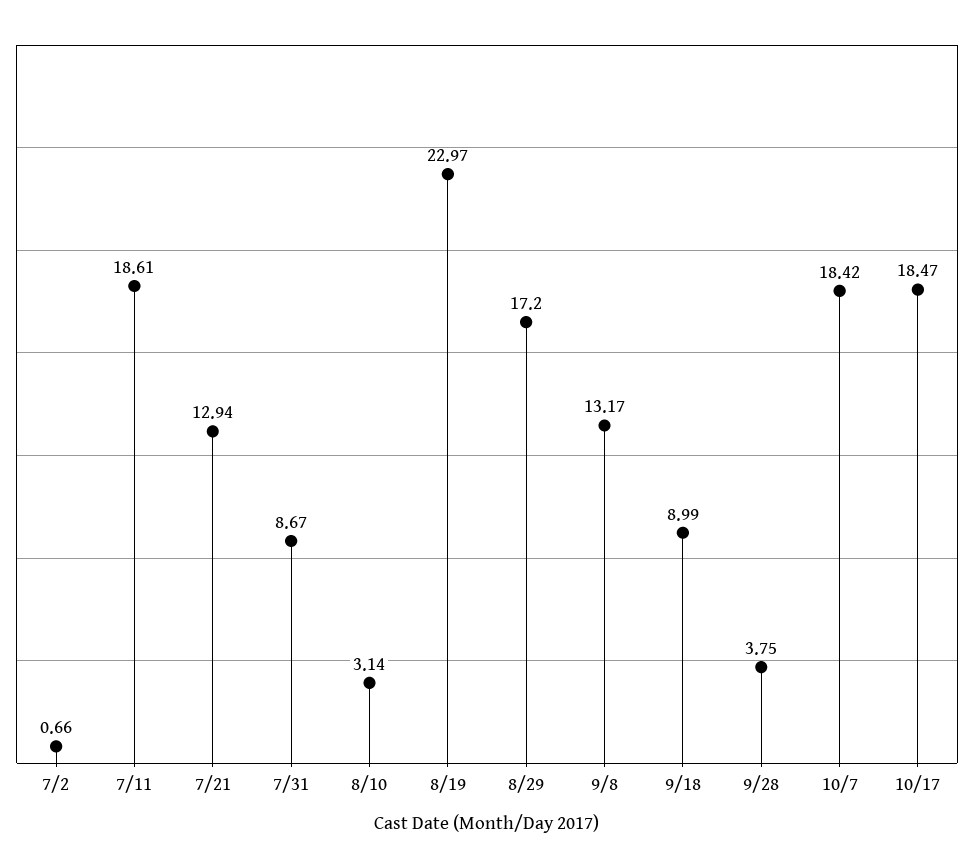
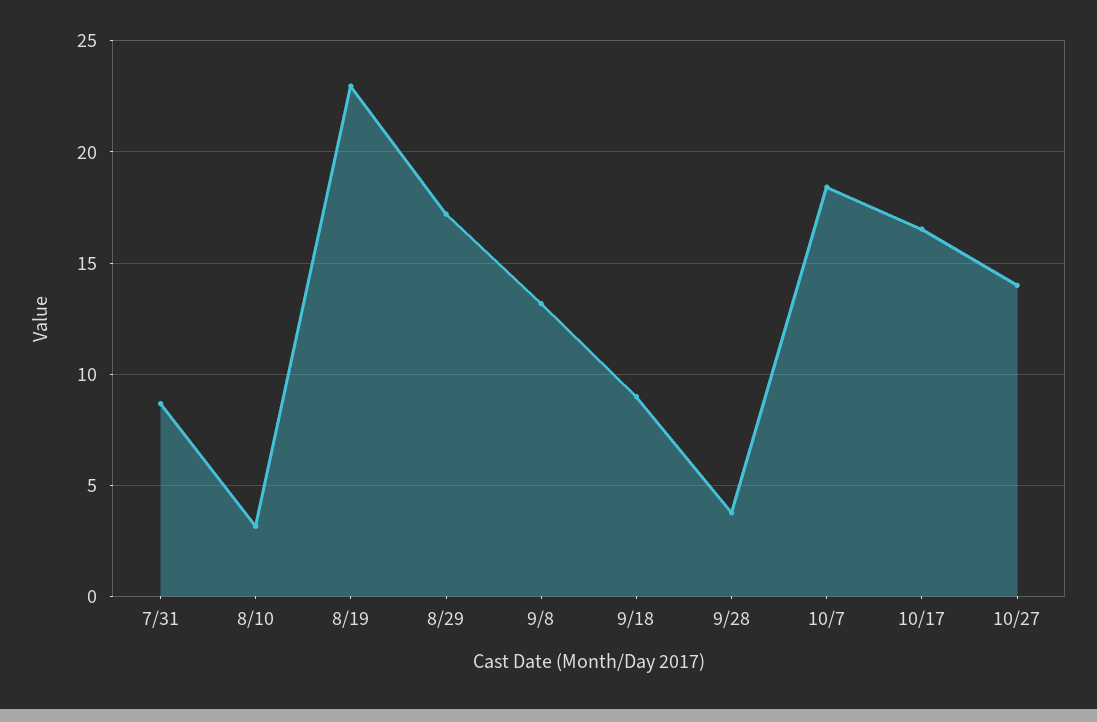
7/2: 0.66 -> none
7/11: 18.61 -> none
7/21: 12.94 -> none
10/17: 18.47 -> 16.5
10/27: none -> 14

